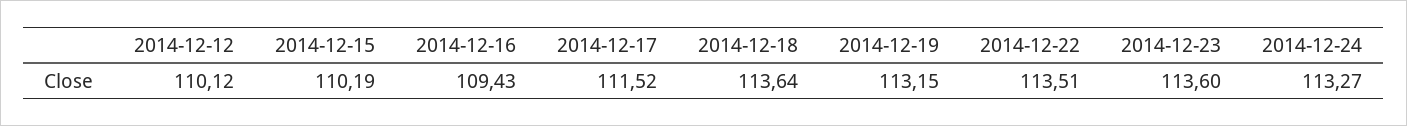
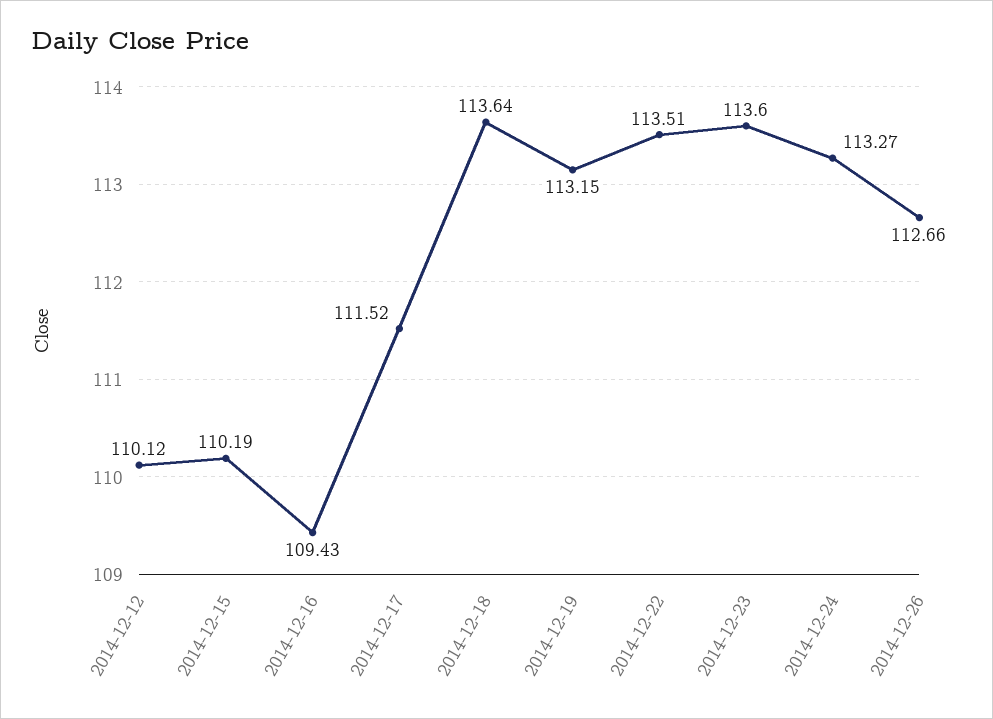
2014-12-26: none -> 112.66

